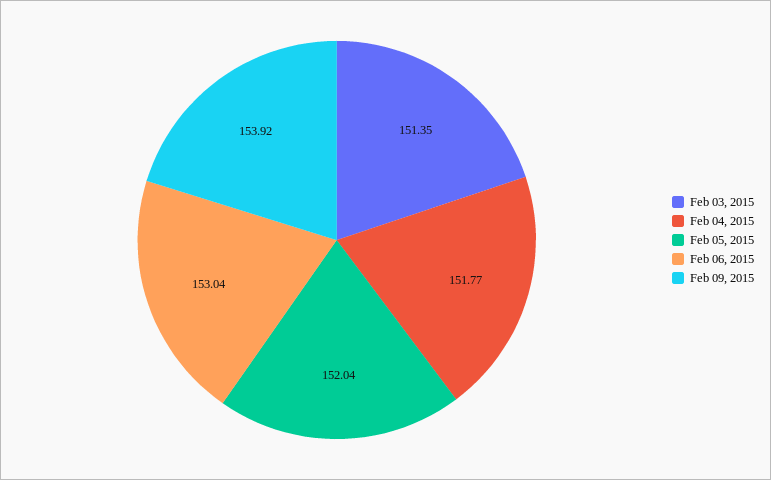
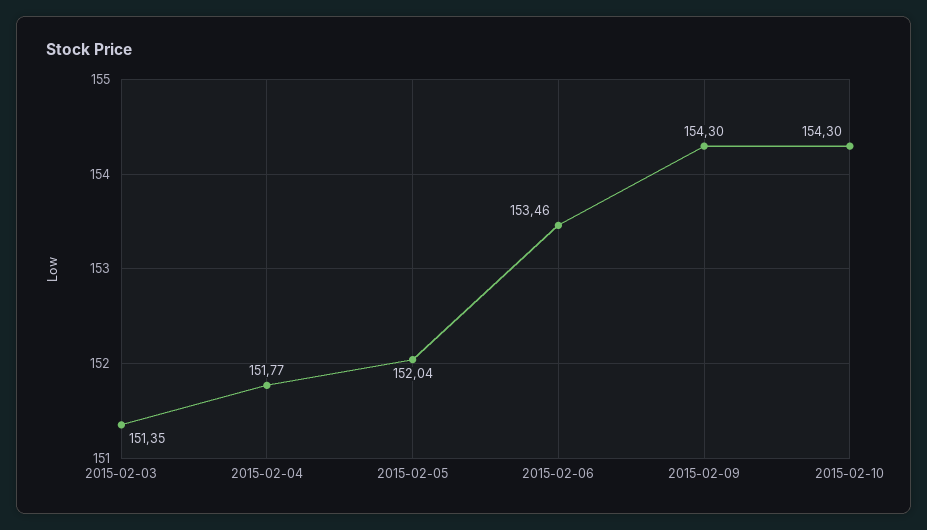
Feb 06, 2015: 153.04 -> 153.46
Feb 09, 2015: 153.92 -> 154.3
2015-02-10: none -> 154.3

